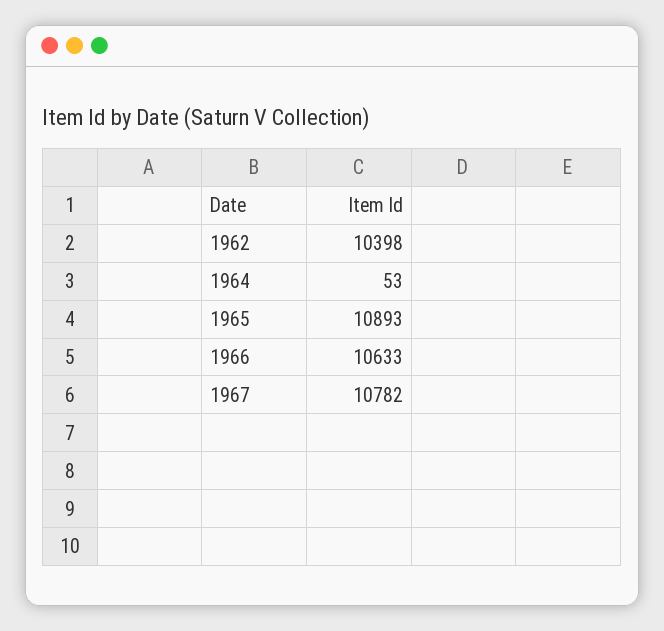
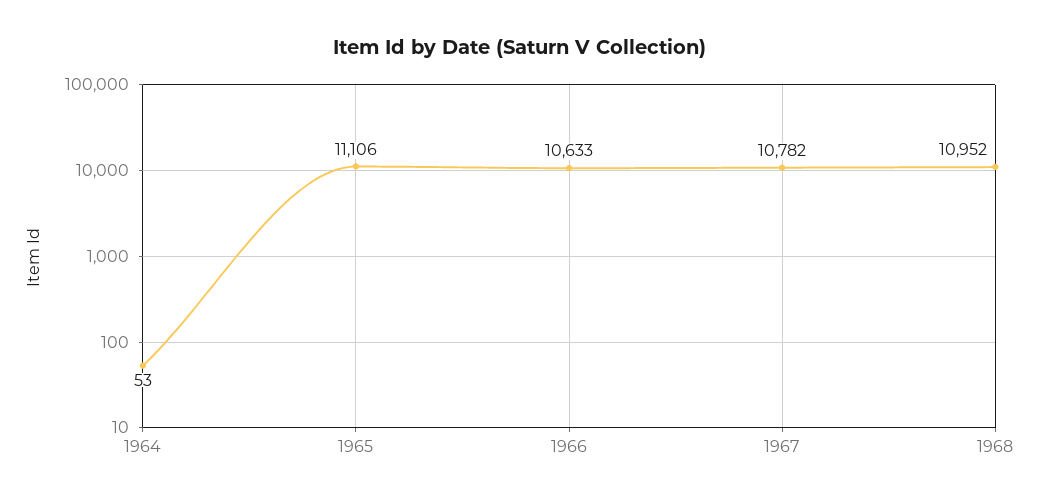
1962: 10398 -> none
1965: 10893 -> 11106
1968: none -> 10952

